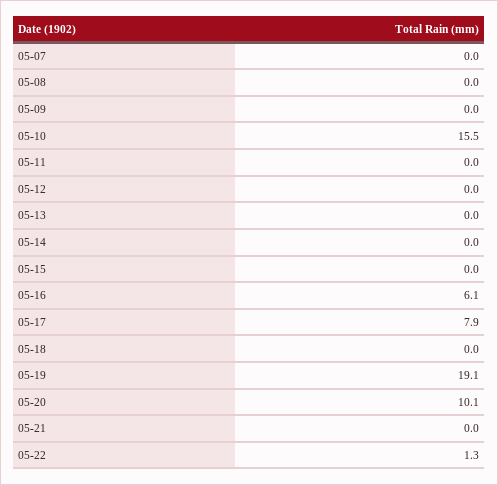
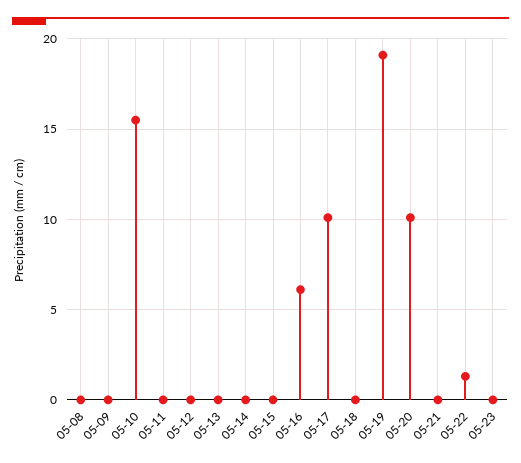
05-07: 0 -> none
05-17: 7.9 -> 10
05-23: none -> 0

